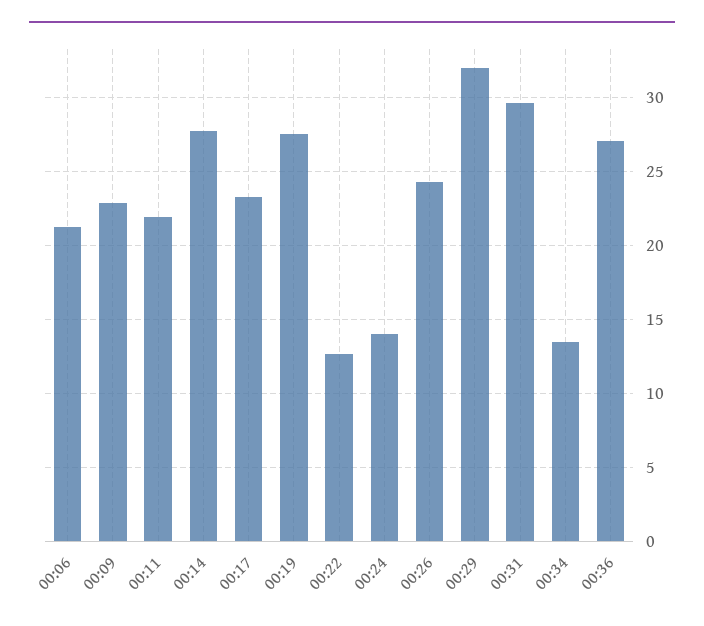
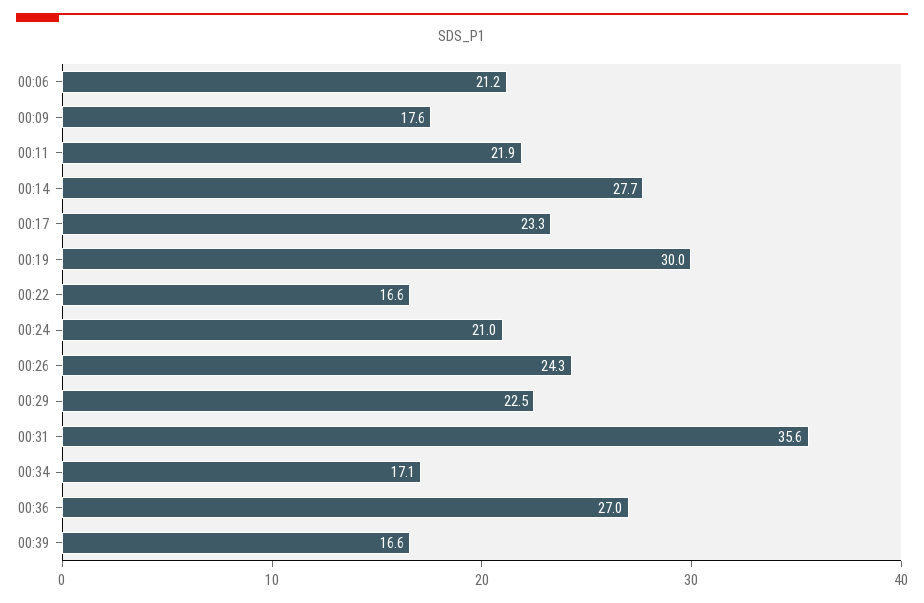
00:09: 23 -> 17.6
00:19: 27.5 -> 30
00:22: 12.5 -> 16.6
00:24: 14 -> 21
00:29: 32 -> 22.5
00:31: 29.5 -> 35.6
00:34: 13.5 -> 17.1
00:39: none -> 16.6

